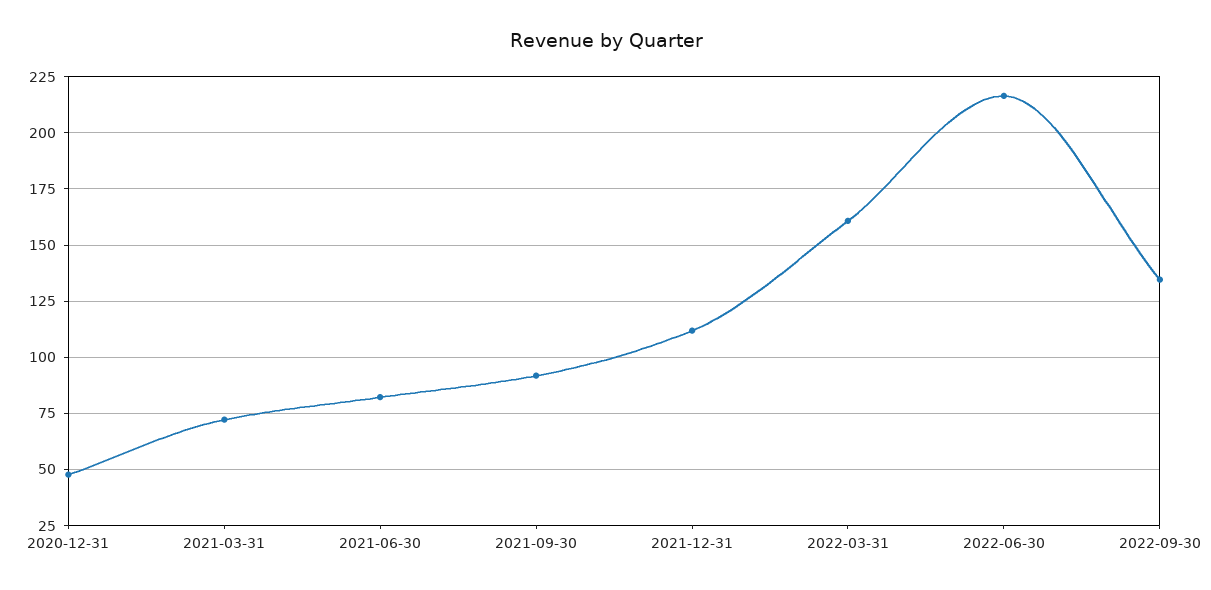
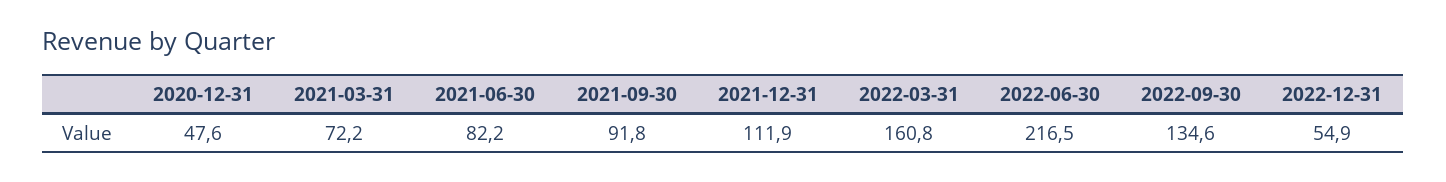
2022-12-31: none -> 54.9

